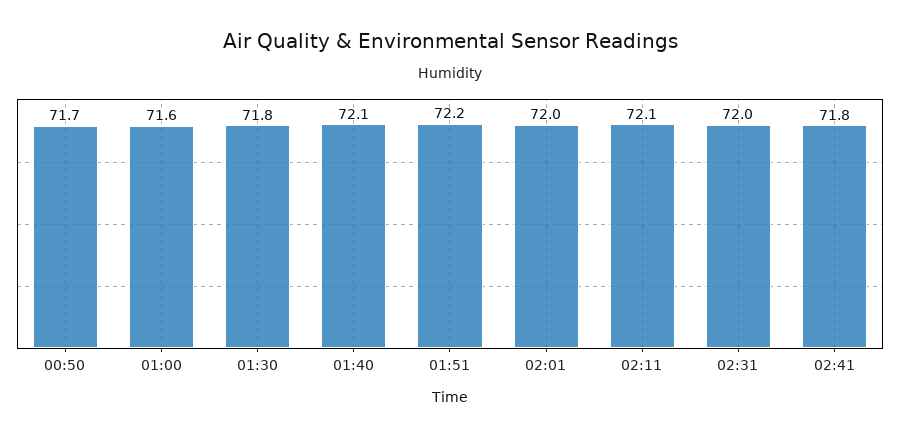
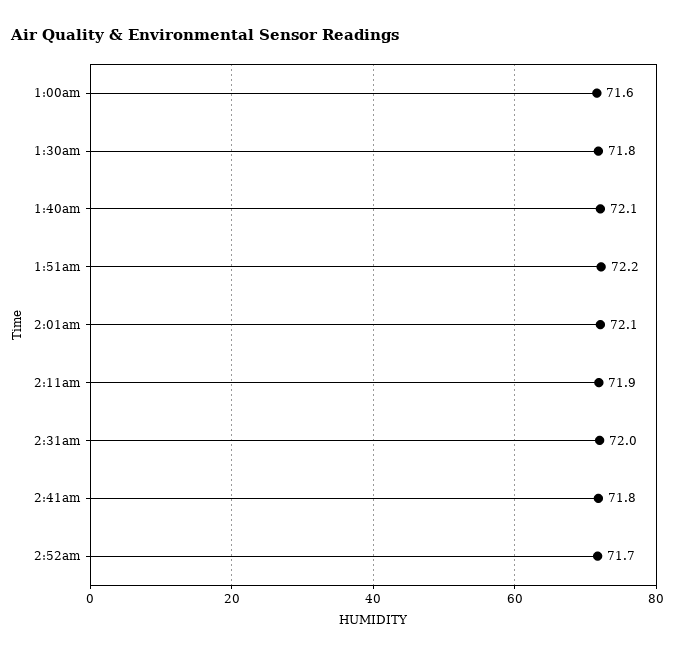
00:50: 71.7 -> none
02:01: 72 -> 72.1
02:11: 72.1 -> 71.9
2:52am: none -> 71.7

